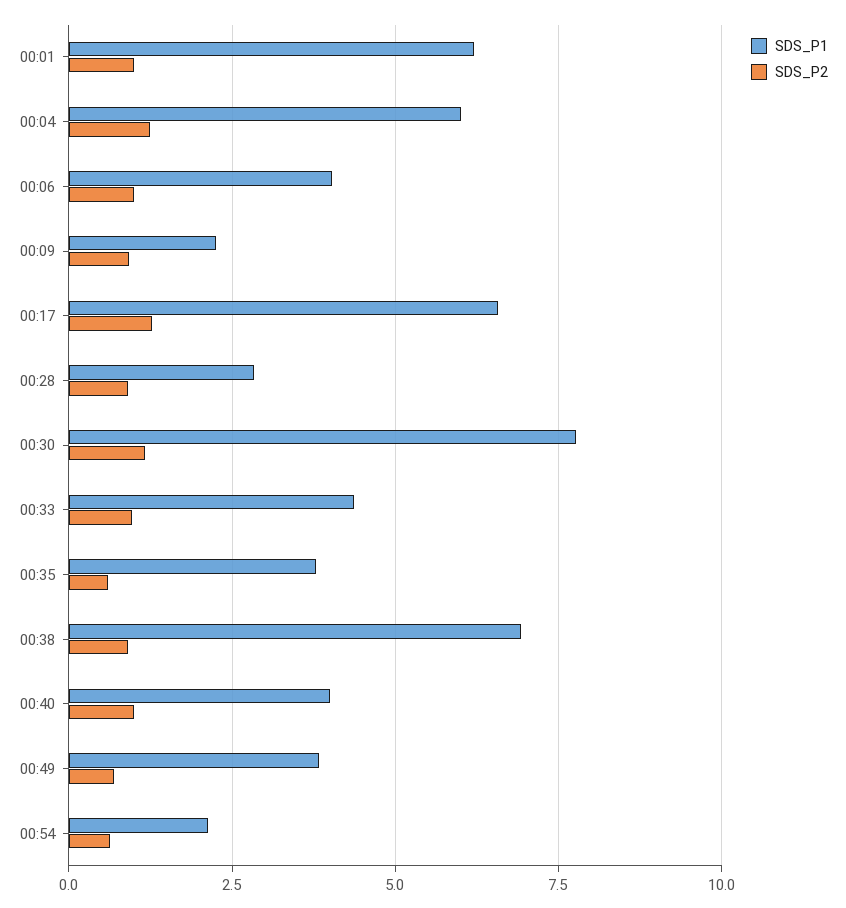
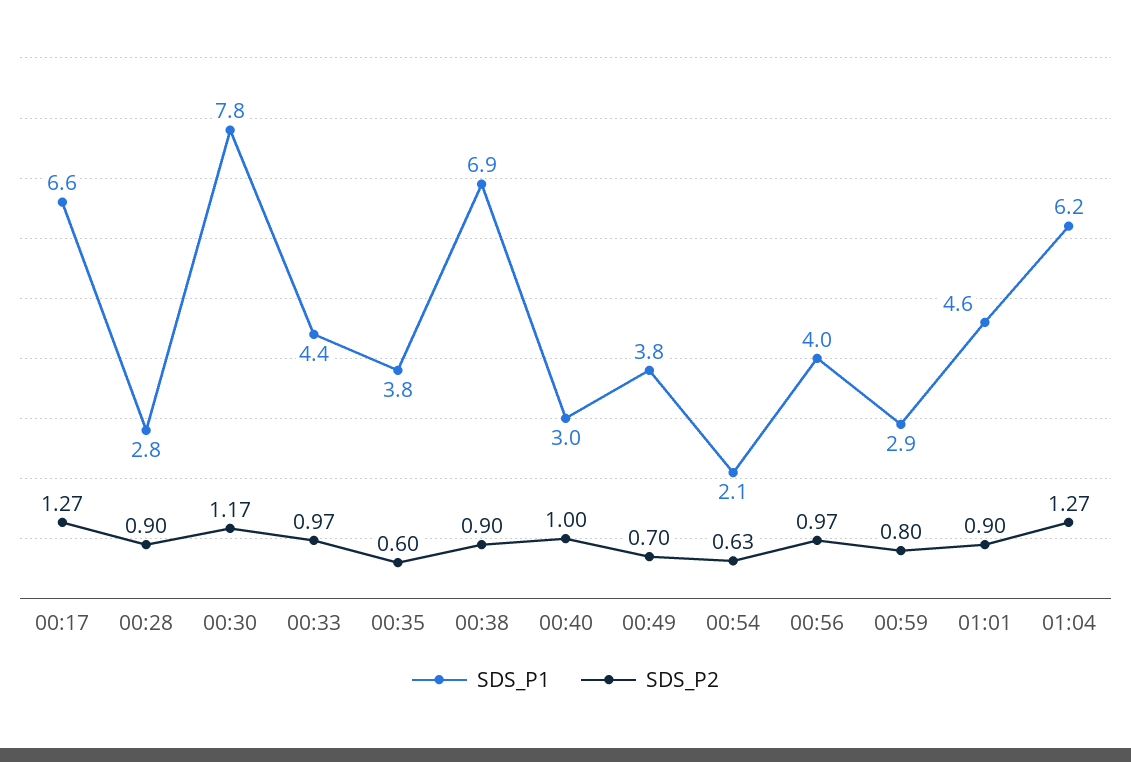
SDS_P1, 00:01: 6.25 -> none
SDS_P2, 00:01: 1 -> none
SDS_P1, 00:04: 6 -> none
SDS_P2, 00:04: 1.25 -> none
SDS_P1, 00:06: 4 -> none
SDS_P2, 00:06: 1 -> none
SDS_P1, 00:09: 2.25 -> none
SDS_P2, 00:09: 1 -> none
SDS_P1, 00:40: 4 -> 3
SDS_P1, 00:56: none -> 4
SDS_P2, 00:56: none -> 0.97
SDS_P1, 00:59: none -> 2.9
SDS_P2, 00:59: none -> 0.8
SDS_P1, 01:01: none -> 4.6
SDS_P2, 01:01: none -> 0.9
SDS_P1, 01:04: none -> 6.2
SDS_P2, 01:04: none -> 1.27

